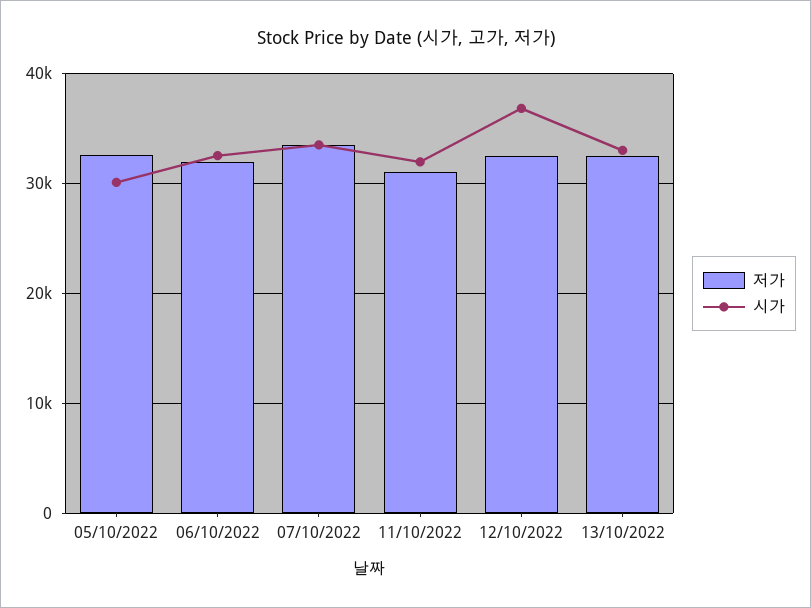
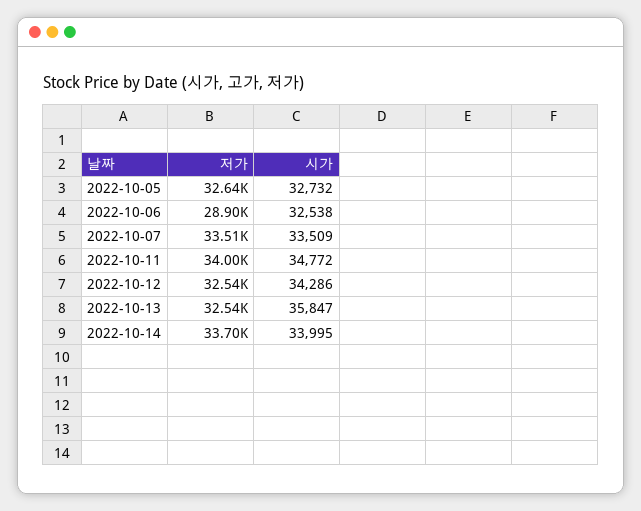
시가, 05/10/2022: 30000 -> 32732
저가, 06/10/2022: 32000 -> 28900
저가, 11/10/2022: 31000 -> 34000
시가, 11/10/2022: 32000 -> 34772
시가, 12/10/2022: 37000 -> 34286
시가, 13/10/2022: 33000 -> 35847
저가, 2022-10-14: none -> 33700
시가, 2022-10-14: none -> 33995

